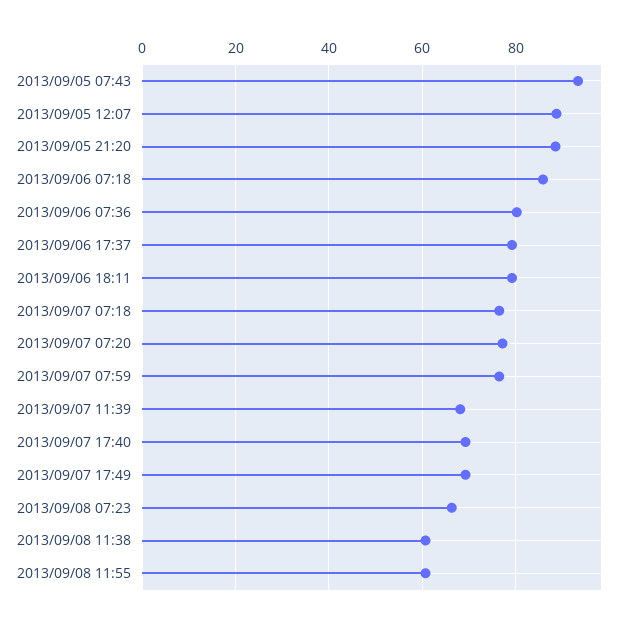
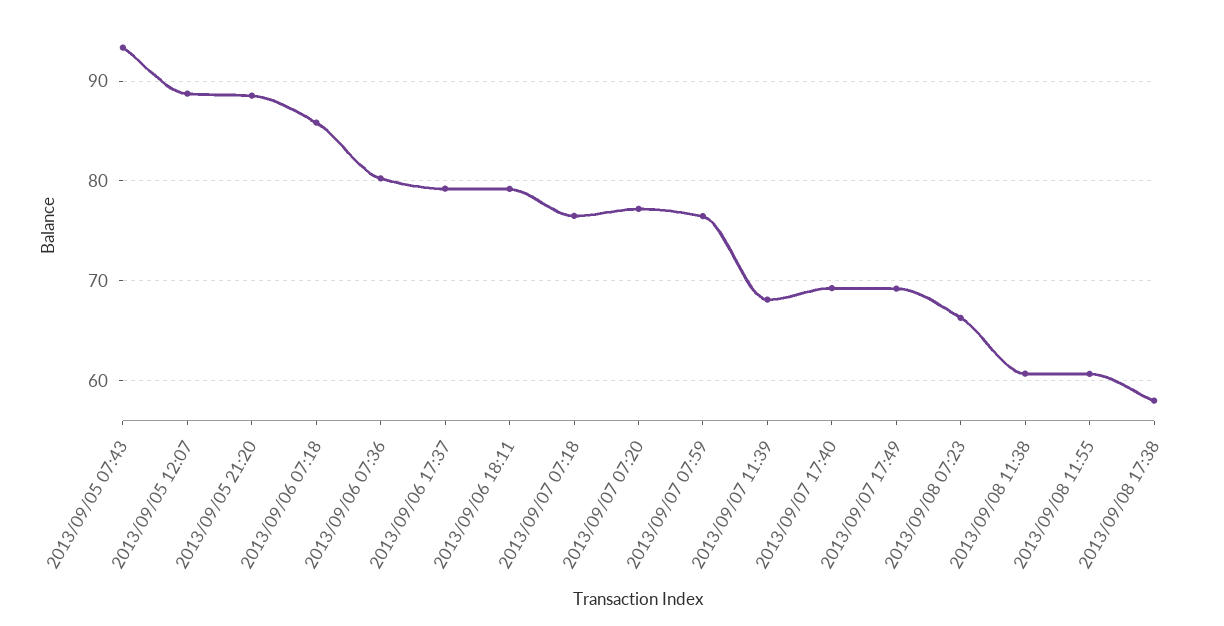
2013/09/08 17:38: none -> 58

